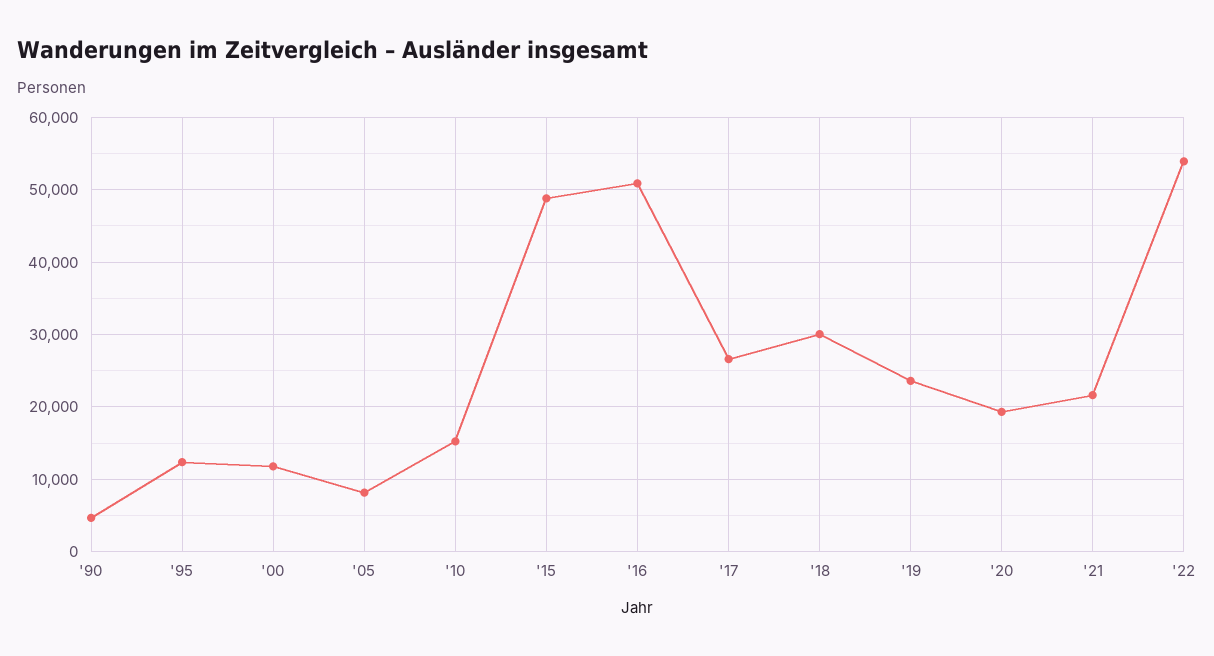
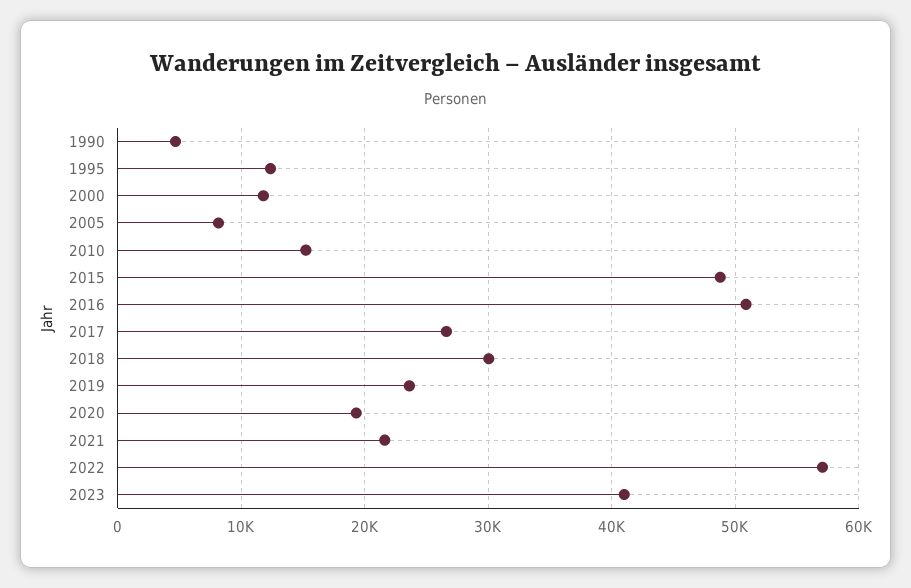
'22: 54000 -> 57000
2023: none -> 41000

